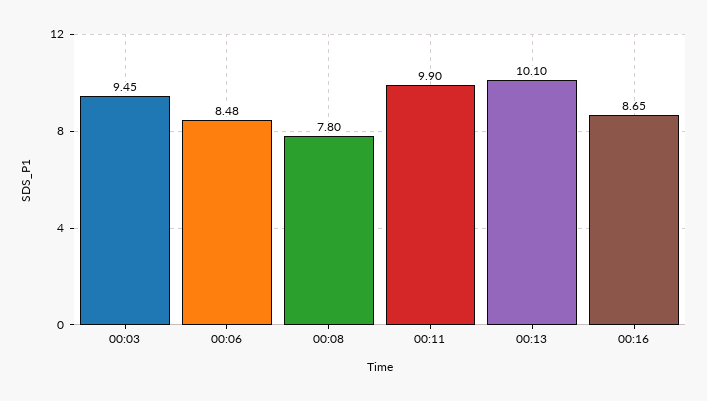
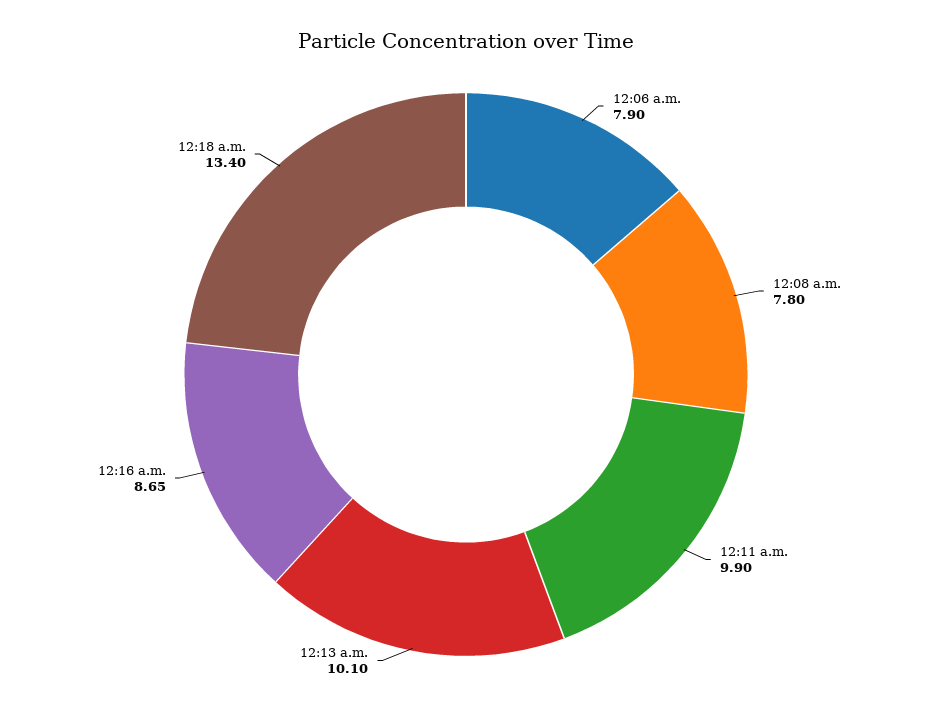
00:03: 9.45 -> none
00:06: 8.48 -> 7.9
12:18 a.m.: none -> 13.4

